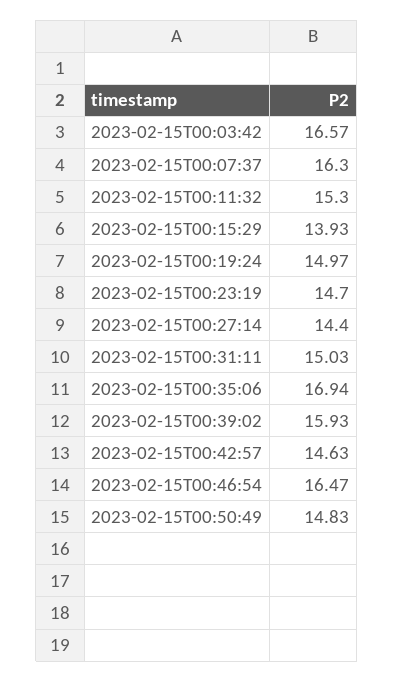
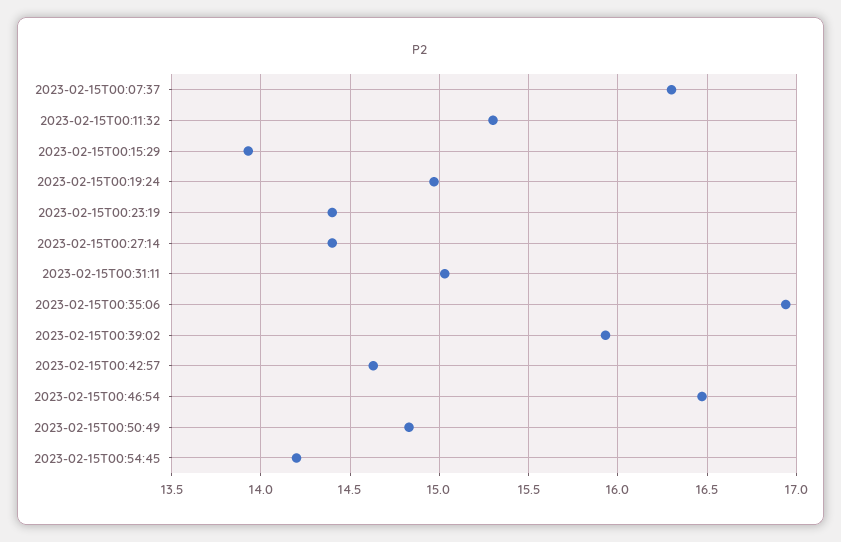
2023-02-15T00:03:42: 16.57 -> none
2023-02-15T00:23:19: 14.7 -> 14.4
2023-02-15T00:54:45: none -> 14.2

